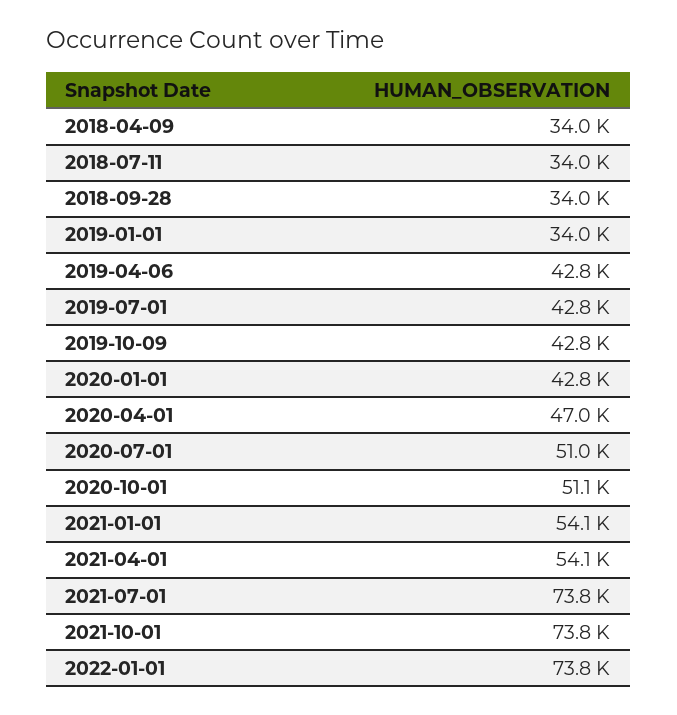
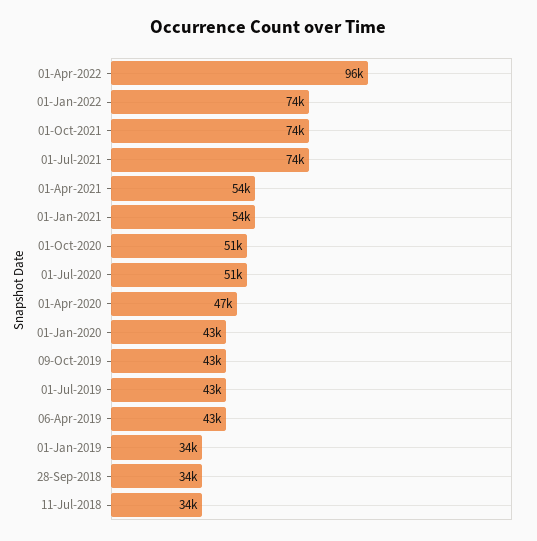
2018-04-09: 34000 -> none
01-Apr-2022: none -> 96000

